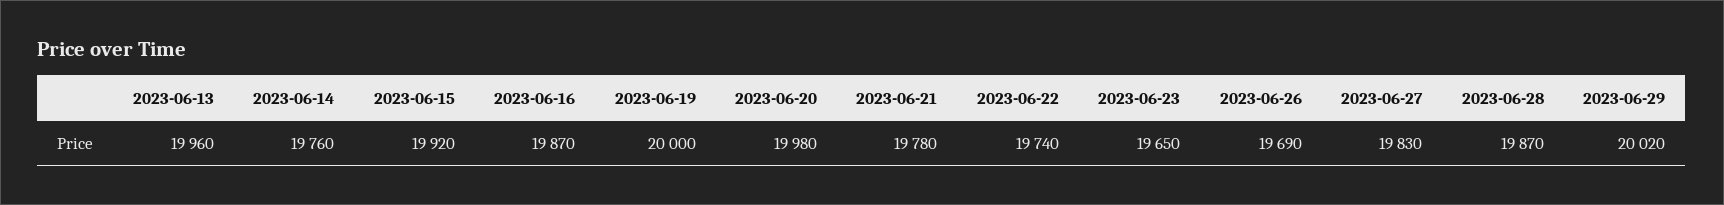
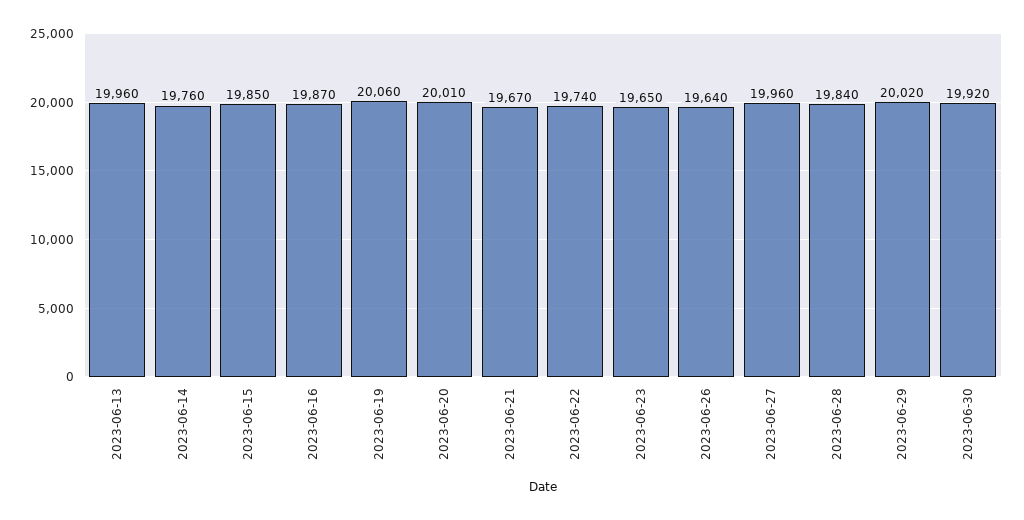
2023-06-15: 19920 -> 19850
2023-06-19: 20000 -> 20060
2023-06-20: 19980 -> 20010
2023-06-21: 19780 -> 19670
2023-06-26: 19690 -> 19640
2023-06-27: 19830 -> 19960
2023-06-28: 19870 -> 19840
2023-06-30: none -> 19920

